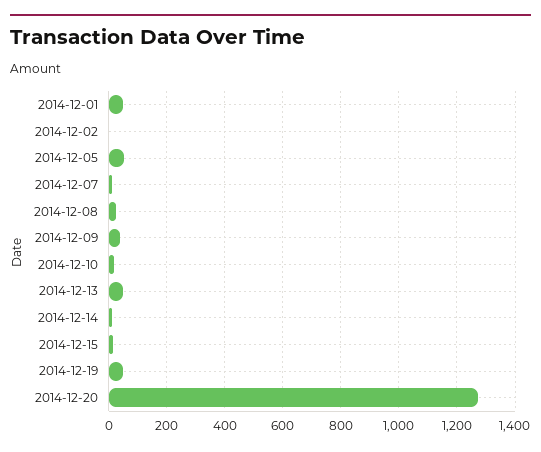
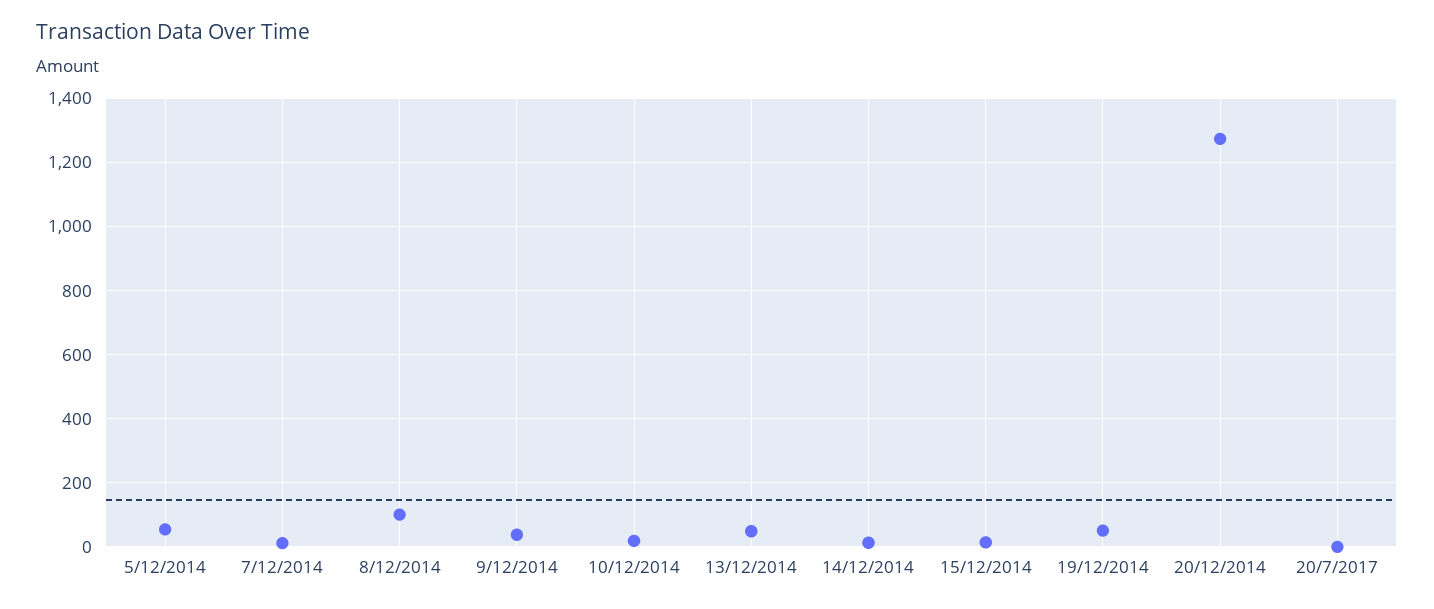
2014-12-01: 50 -> none
2014-12-02: 0 -> none
2014-12-08: 25 -> 100
20/7/2017: none -> 0

